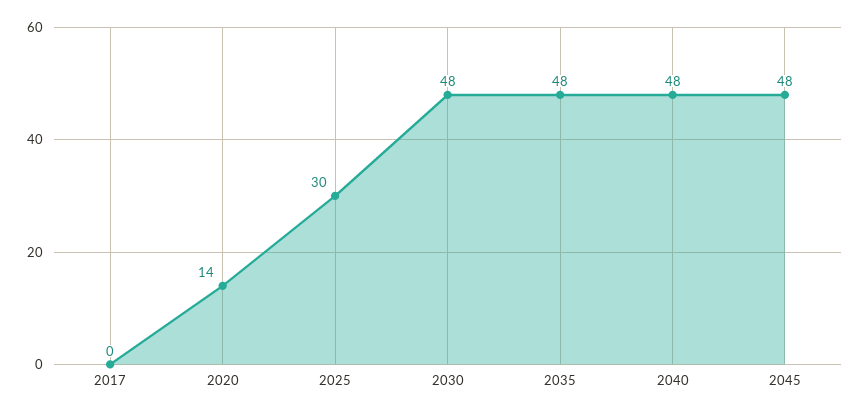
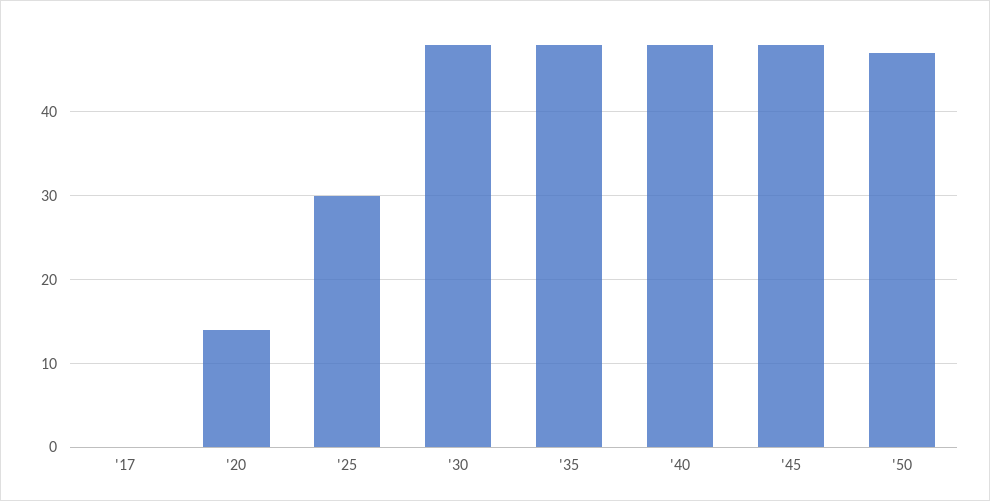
'50: none -> 47

